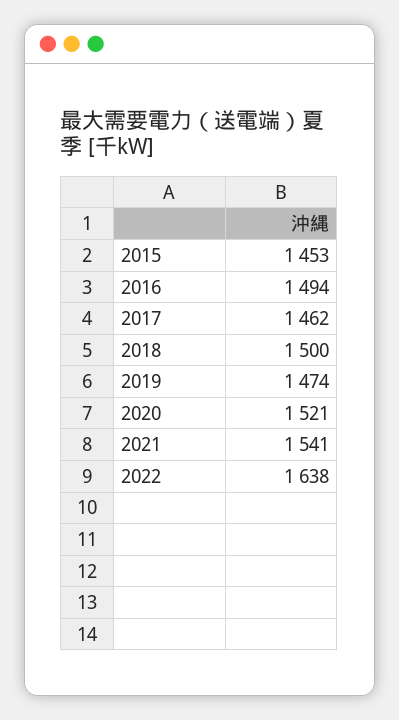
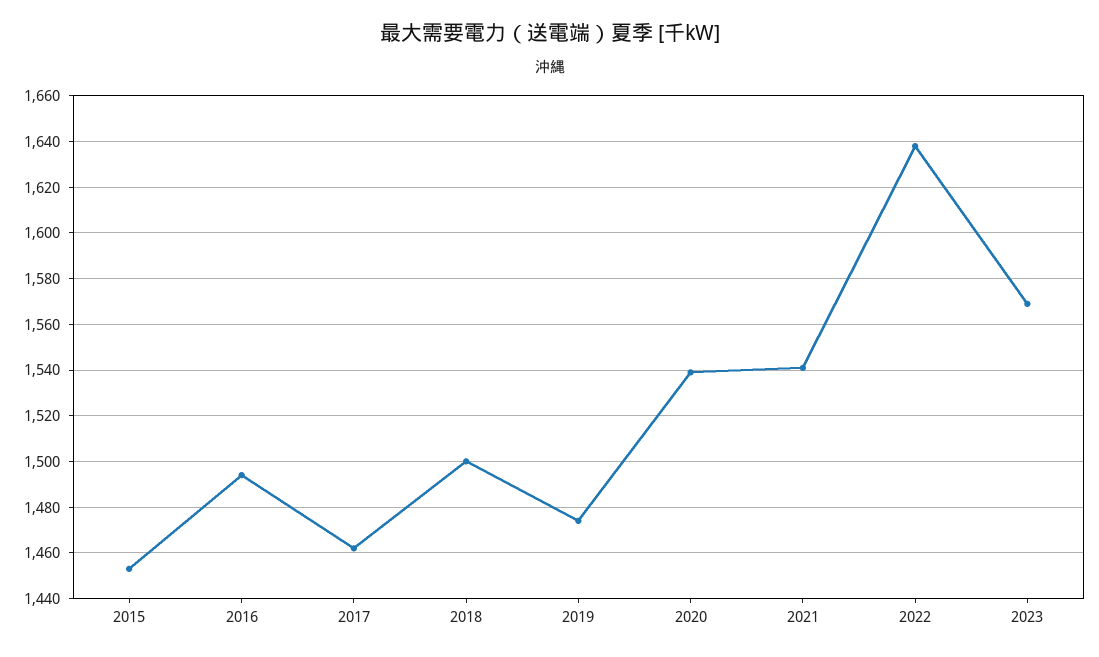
2020: 1521 -> 1540
2023: none -> 1570

